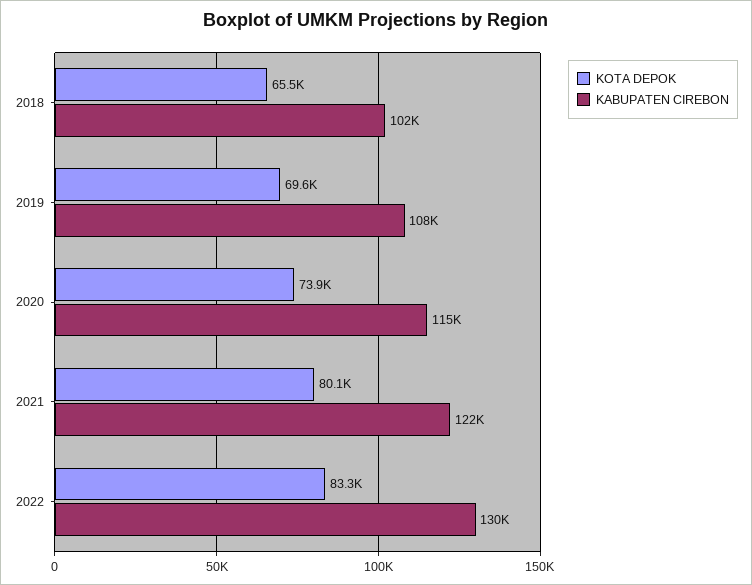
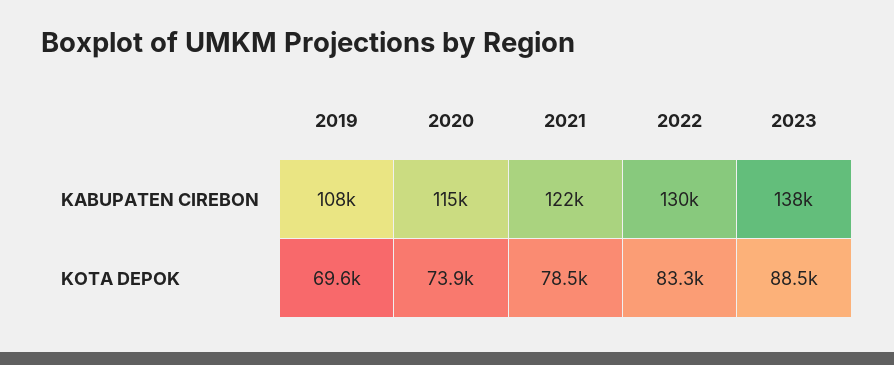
KOTA DEPOK, 2018: 65500 -> none
KABUPATEN CIREBON, 2018: 102000 -> none
KOTA DEPOK, 2021: 80100 -> 78500
KABUPATEN CIREBON, 2023: none -> 138000
KOTA DEPOK, 2023: none -> 88500

